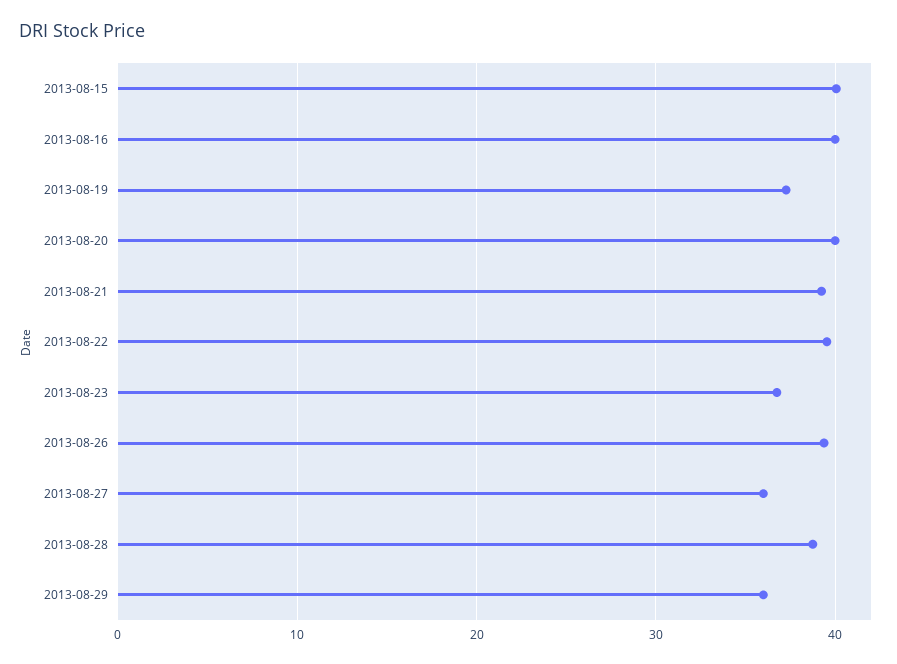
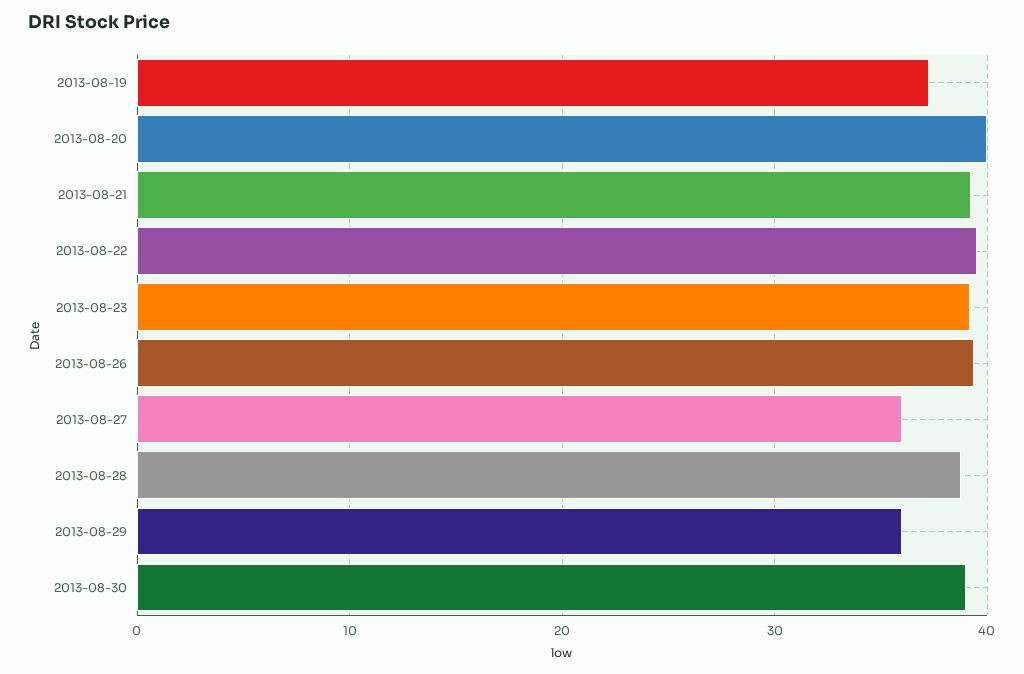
2013-08-15: 40 -> none
2013-08-16: 40 -> none
2013-08-23: 37 -> 39
2013-08-30: none -> 39

